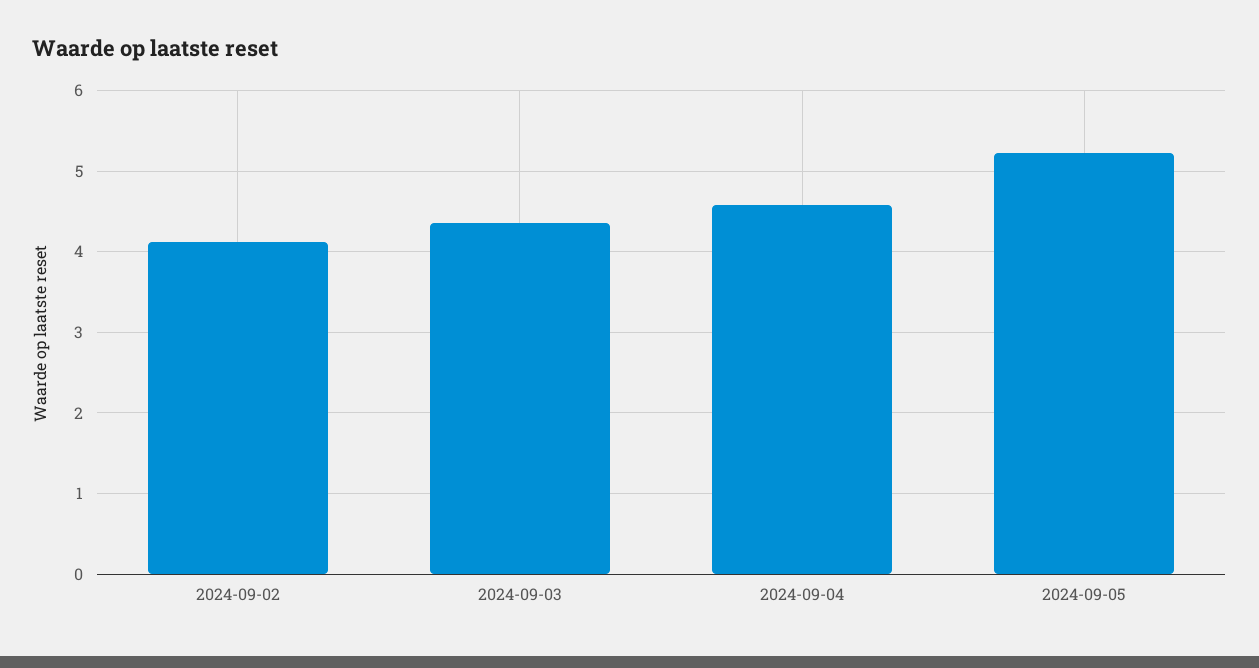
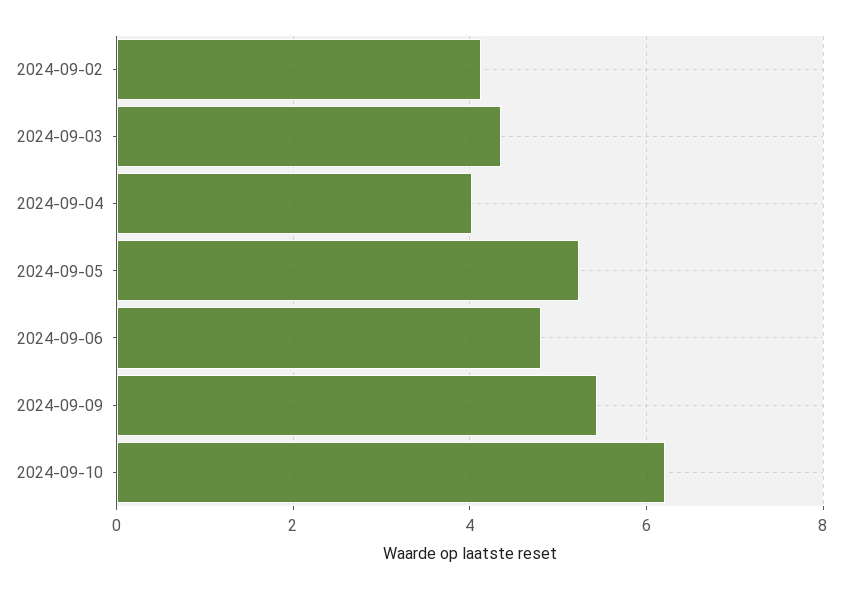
2024-09-04: 4.6 -> 4
2024-09-06: none -> 4.8
2024-09-09: none -> 5.4
2024-09-10: none -> 6.2

